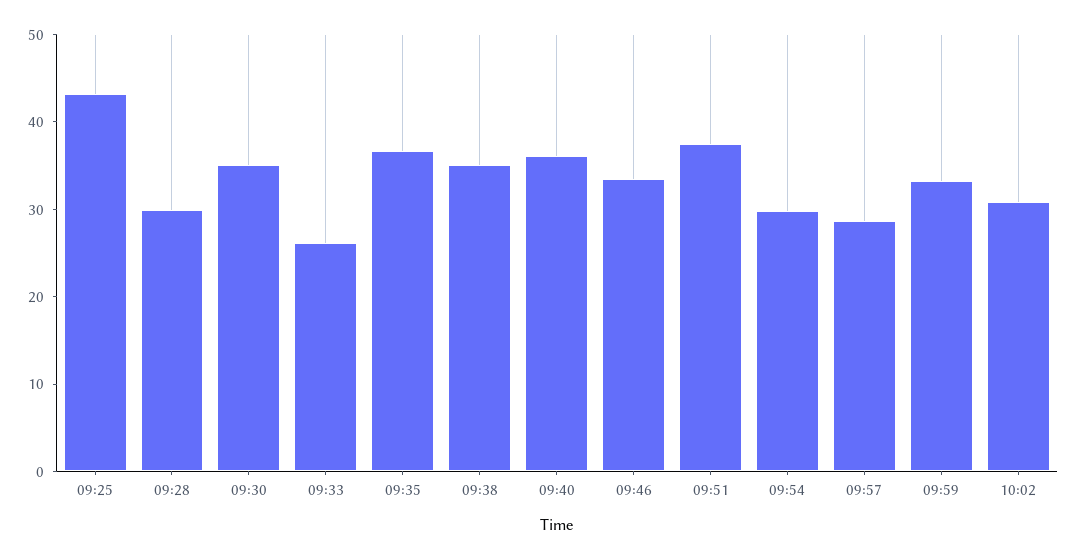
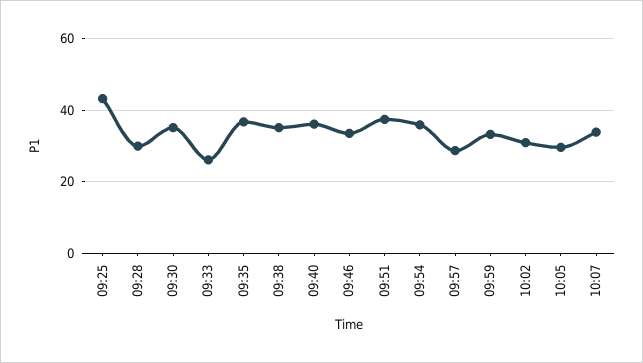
09:54: 30 -> 36
10:05: none -> 30
10:07: none -> 34

